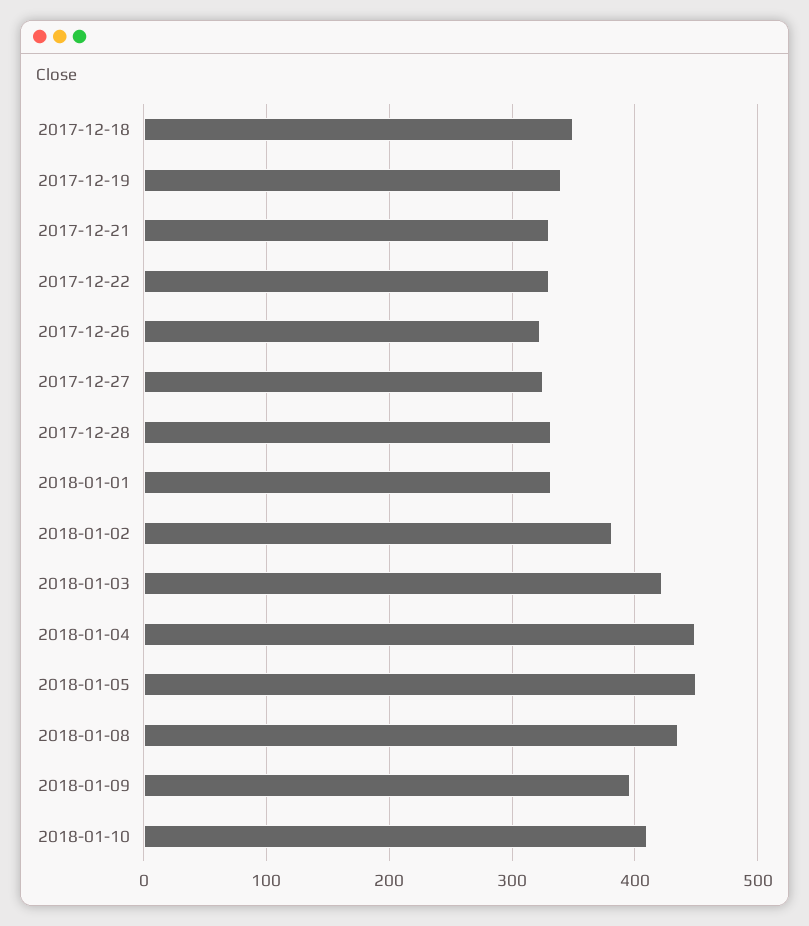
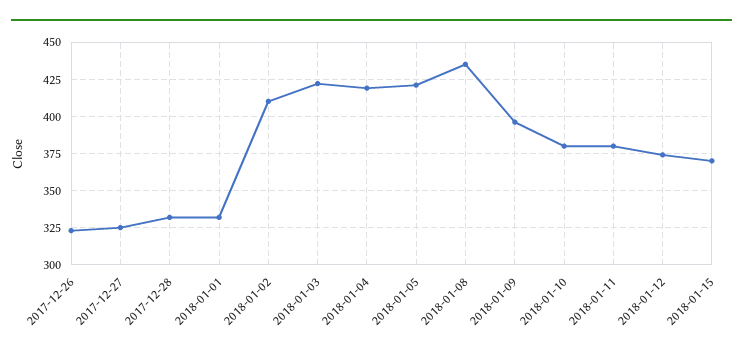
2017-12-18: 350 -> none
2017-12-19: 340 -> none
2017-12-21: 330 -> none
2017-12-22: 330 -> none
2018-01-02: 380 -> 410
2018-01-04: 450 -> 420
2018-01-05: 450 -> 420
2018-01-10: 410 -> 380
2018-01-11: none -> 380
2018-01-12: none -> 375
2018-01-15: none -> 370

